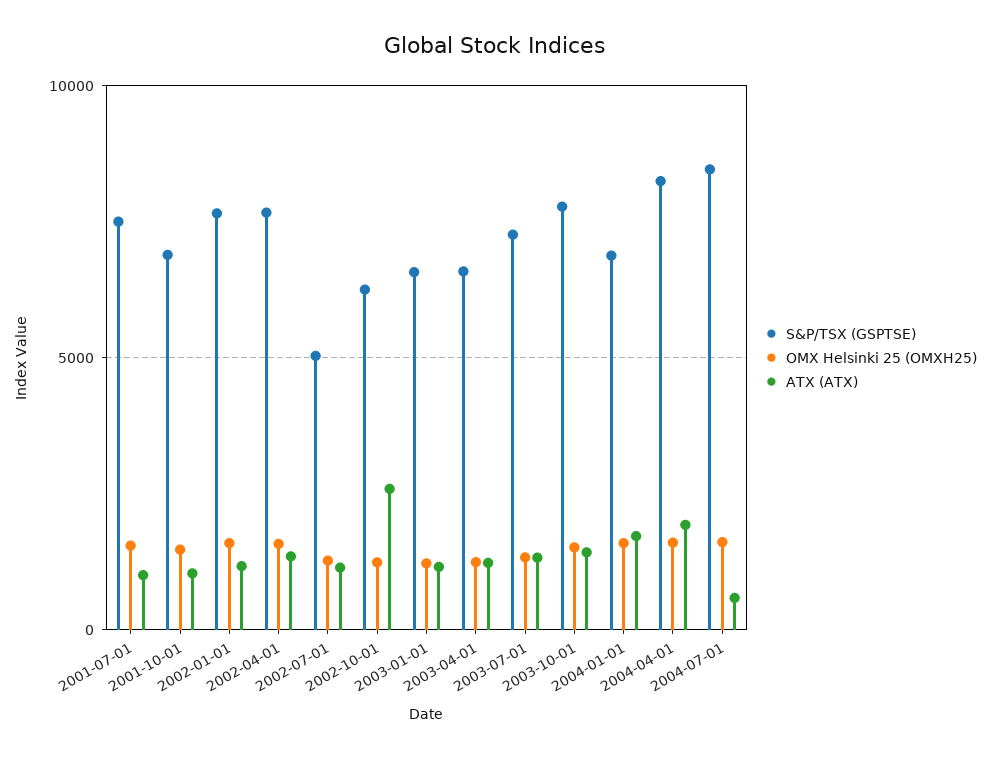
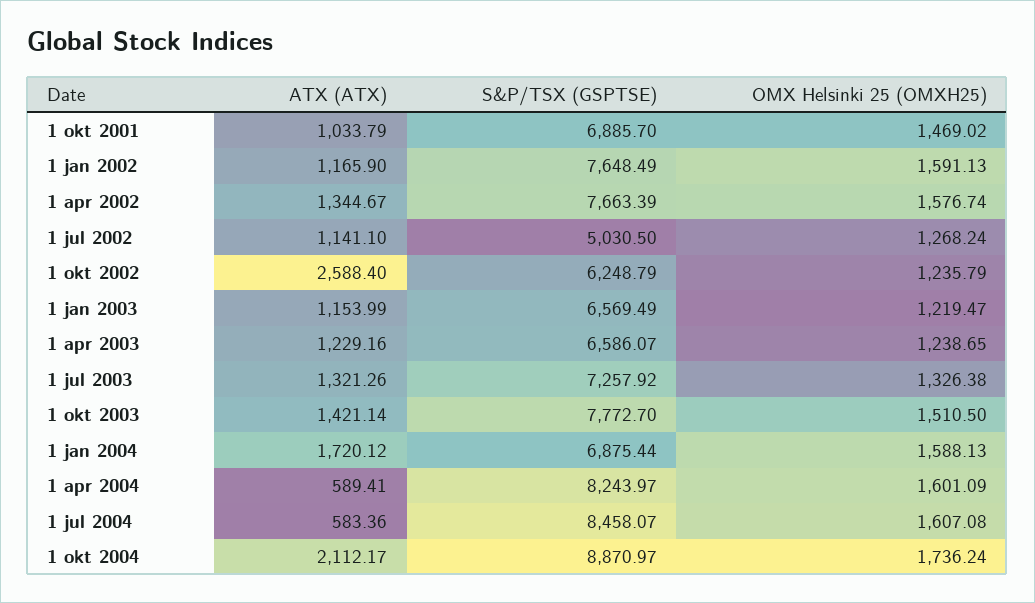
S&P/TSX (GSPTSE), 2001-07-01: 7500 -> none
OMX Helsinki 25 (OMXH25), 2001-07-01: 1500 -> none
ATX (ATX), 2001-07-01: 1000 -> none
ATX (ATX), 2004-04-01: 2000 -> 589.41
ATX (ATX), 1 okt 2004: none -> 2112.17
S&P/TSX (GSPTSE), 1 okt 2004: none -> 8870.97
OMX Helsinki 25 (OMXH25), 1 okt 2004: none -> 1736.24

